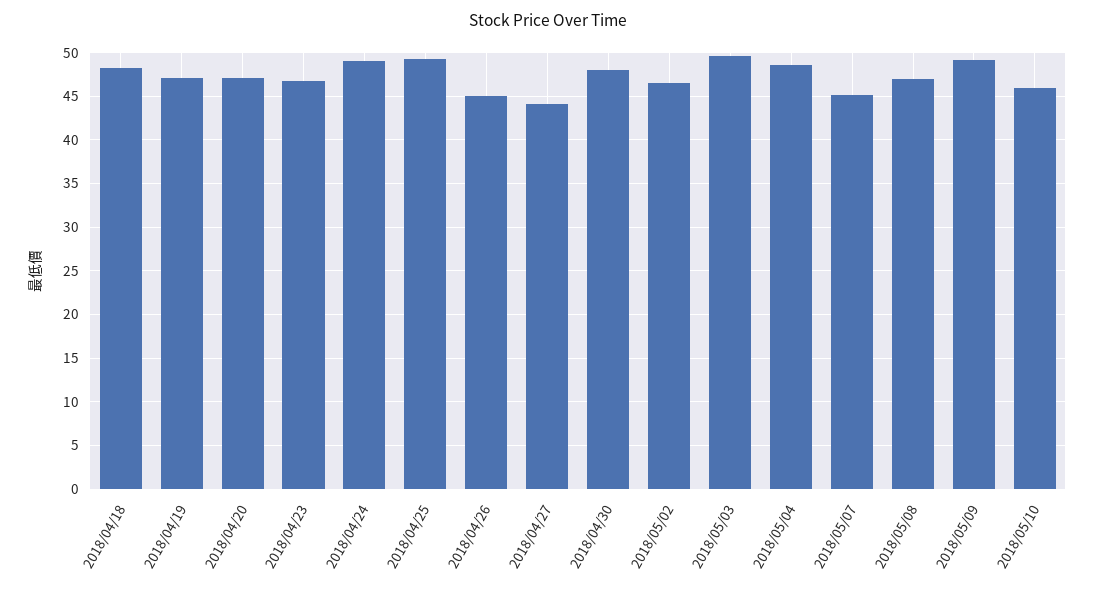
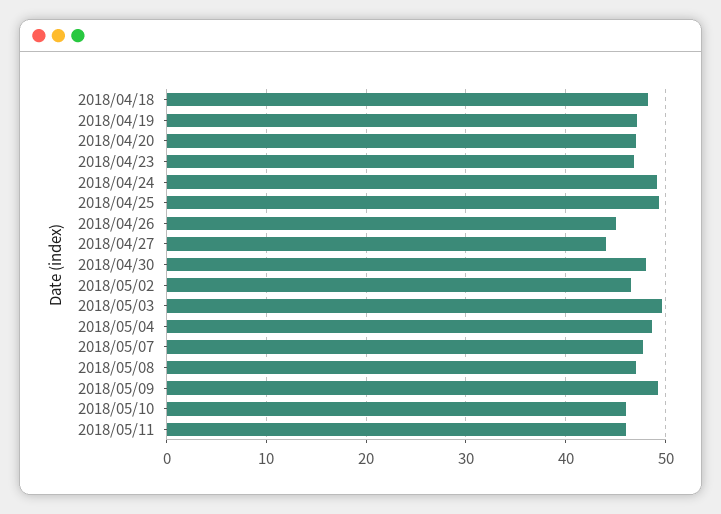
2018/05/07: 45 -> 48
2018/05/11: none -> 46

